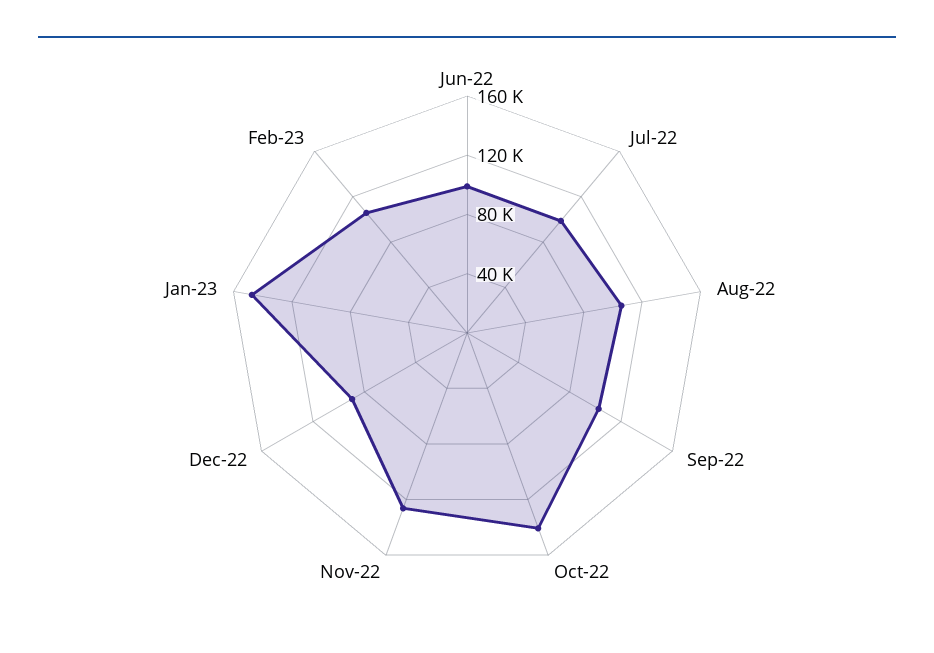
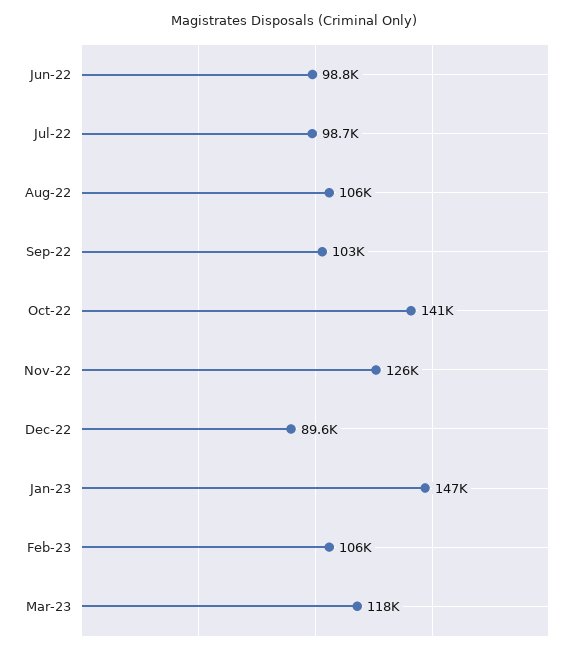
Mar-23: none -> 118000

